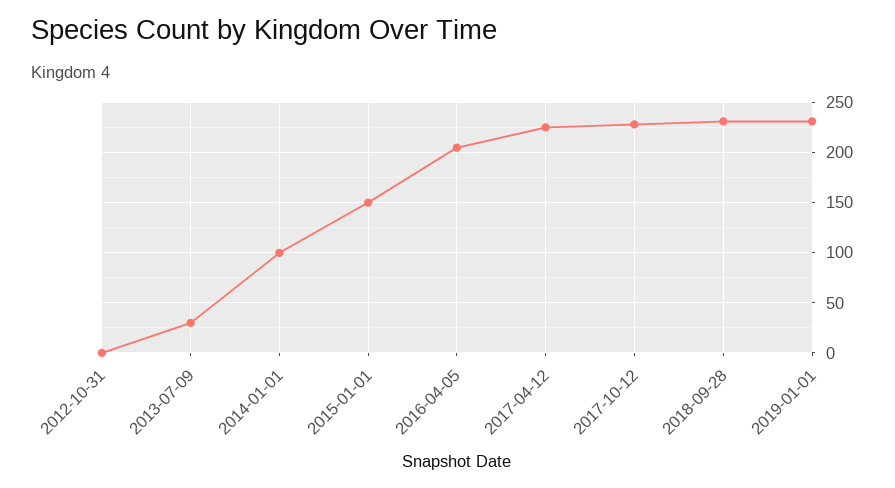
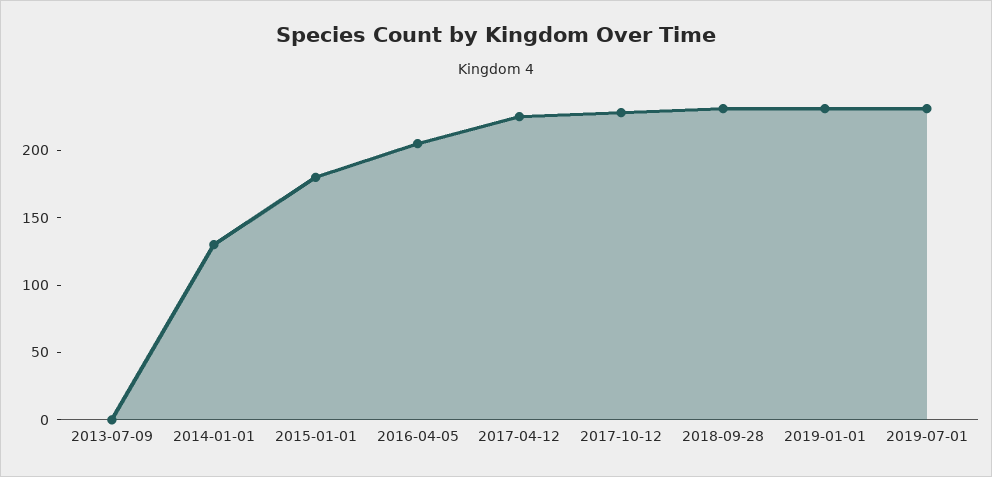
2012-10-31: 0 -> none
2013-07-09: 30 -> 0
2014-01-01: 100 -> 130
2015-01-01: 150 -> 180
2019-07-01: none -> 230

